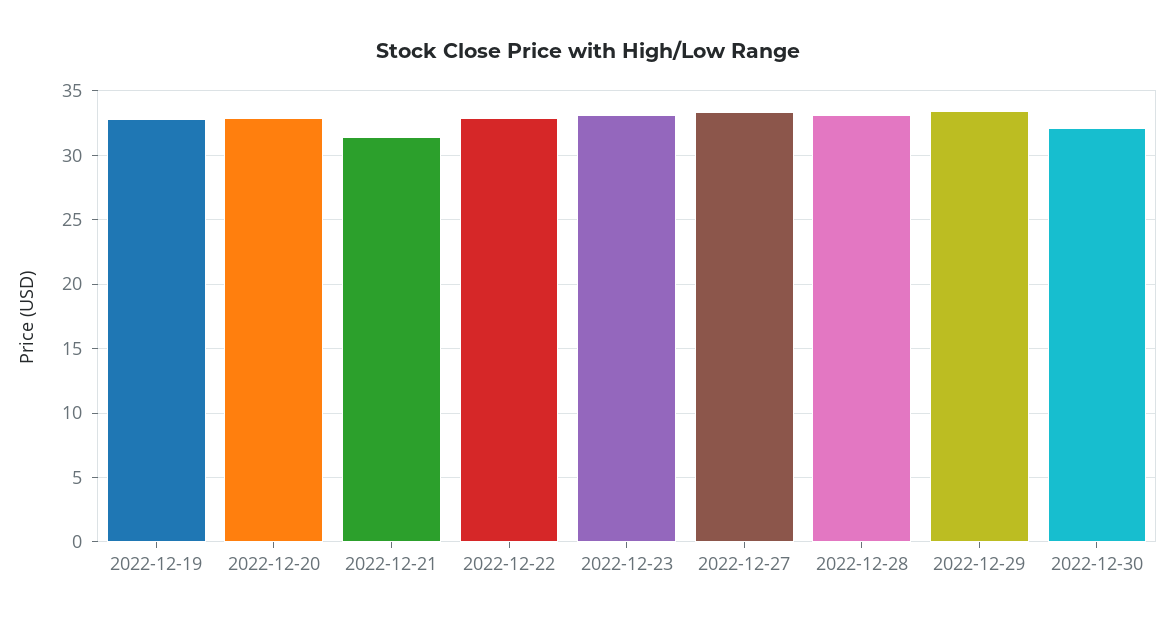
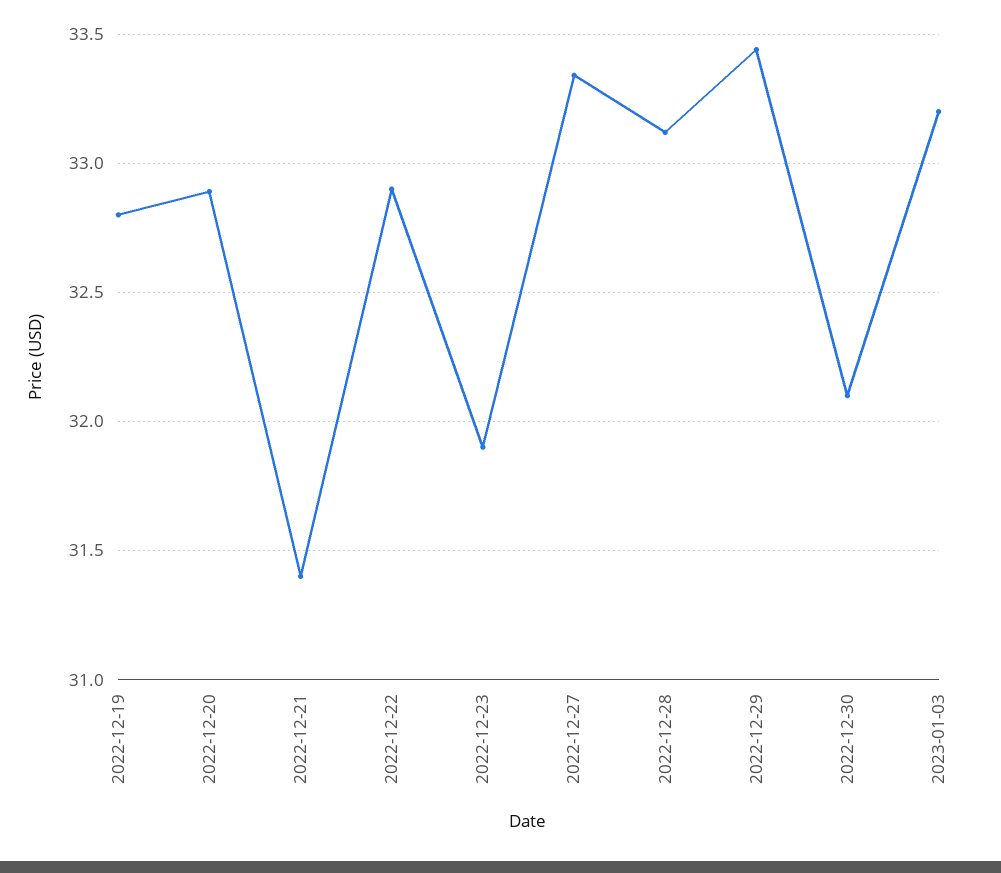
2022-12-23: 33 -> 31.9
2023-01-03: none -> 33.2

